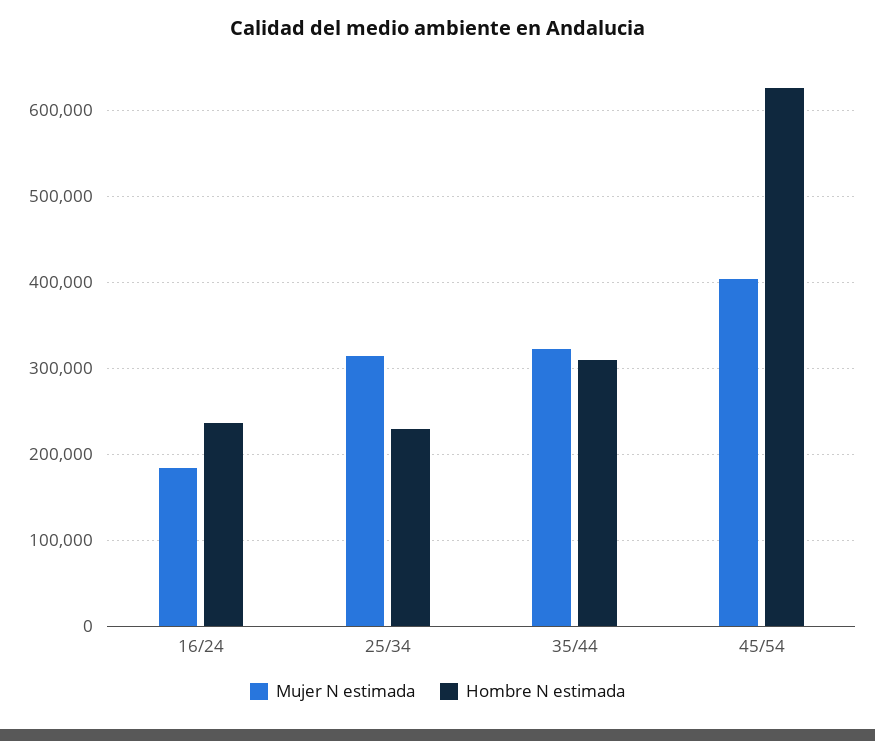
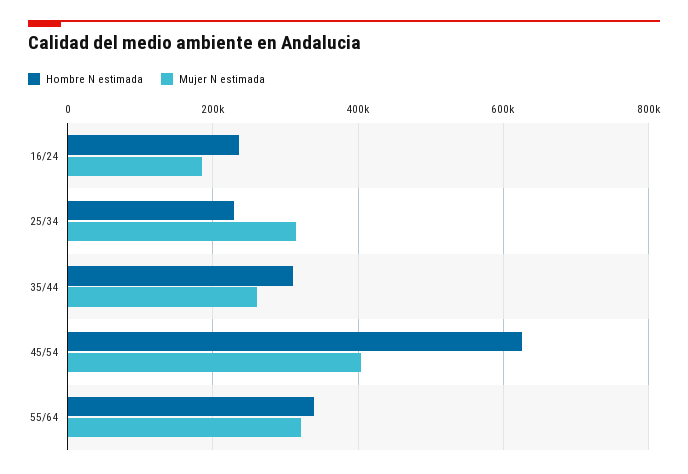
Mujer N estimada, 35/44: 320000 -> 260000
Hombre N estimada, 55/64: none -> 340000
Mujer N estimada, 55/64: none -> 320000

